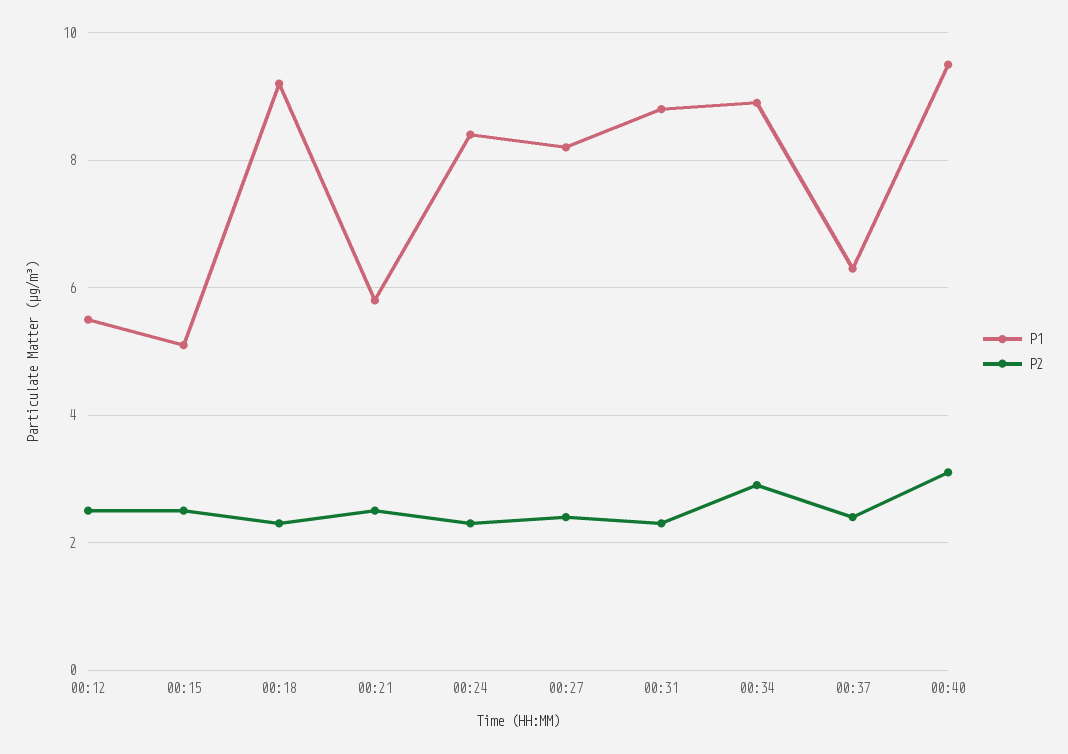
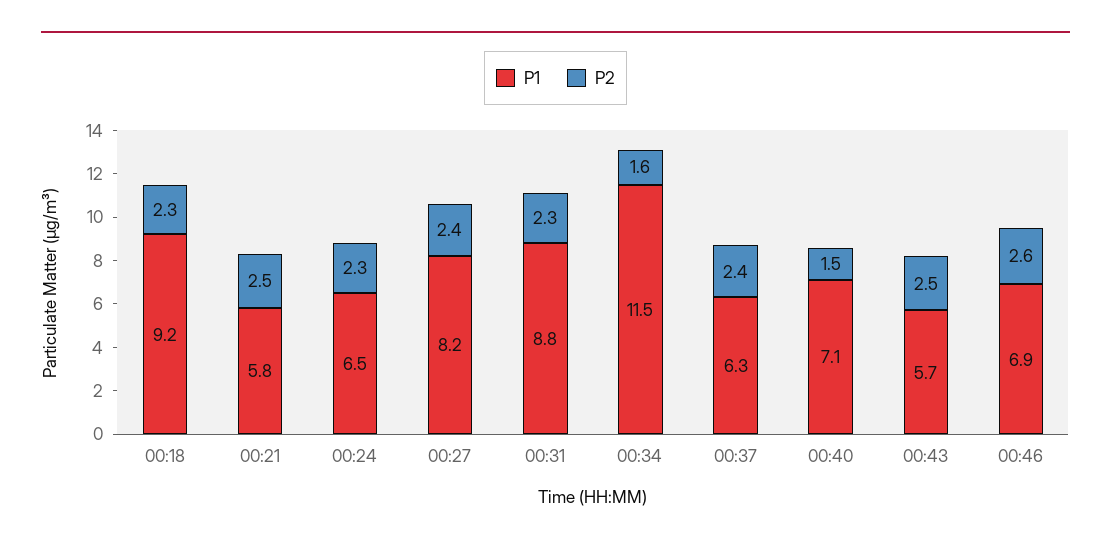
P1, 00:12: 5.5 -> none
P2, 00:12: 2.5 -> none
P1, 00:15: 5 -> none
P2, 00:15: 2.5 -> none
P1, 00:24: 8.5 -> 6.5
P1, 00:34: 9 -> 11.5
P2, 00:34: 3 -> 1.6
P1, 00:40: 9.5 -> 7.1
P2, 00:40: 3 -> 1.5
P1, 00:43: none -> 5.7
P2, 00:43: none -> 2.5
P1, 00:46: none -> 6.9
P2, 00:46: none -> 2.6

